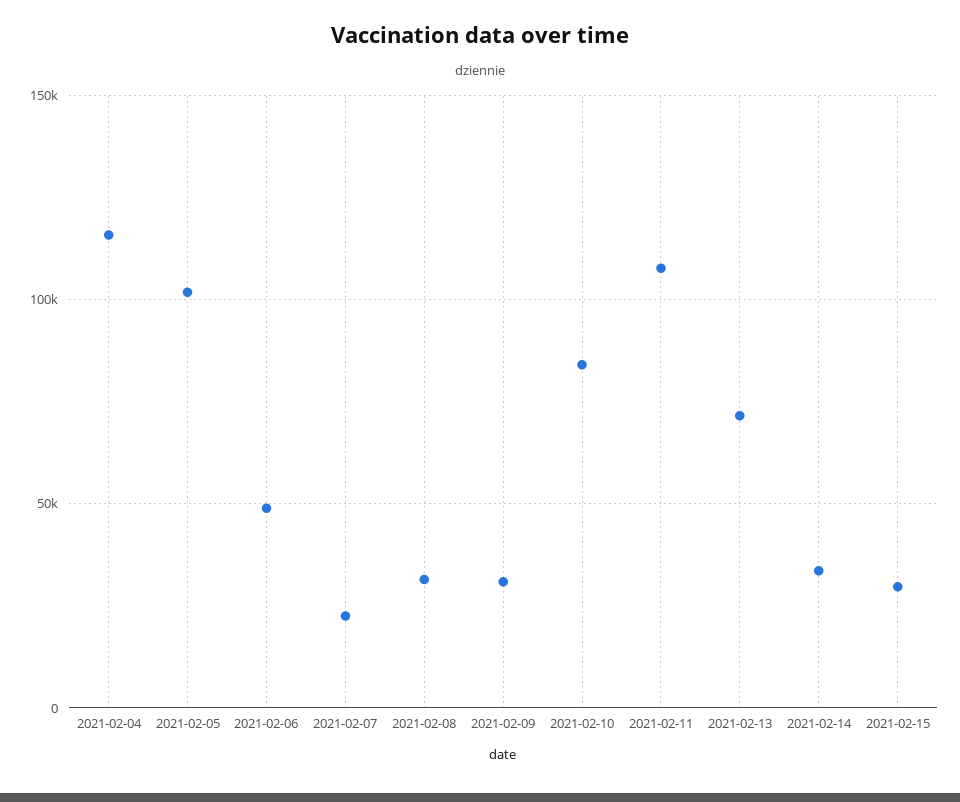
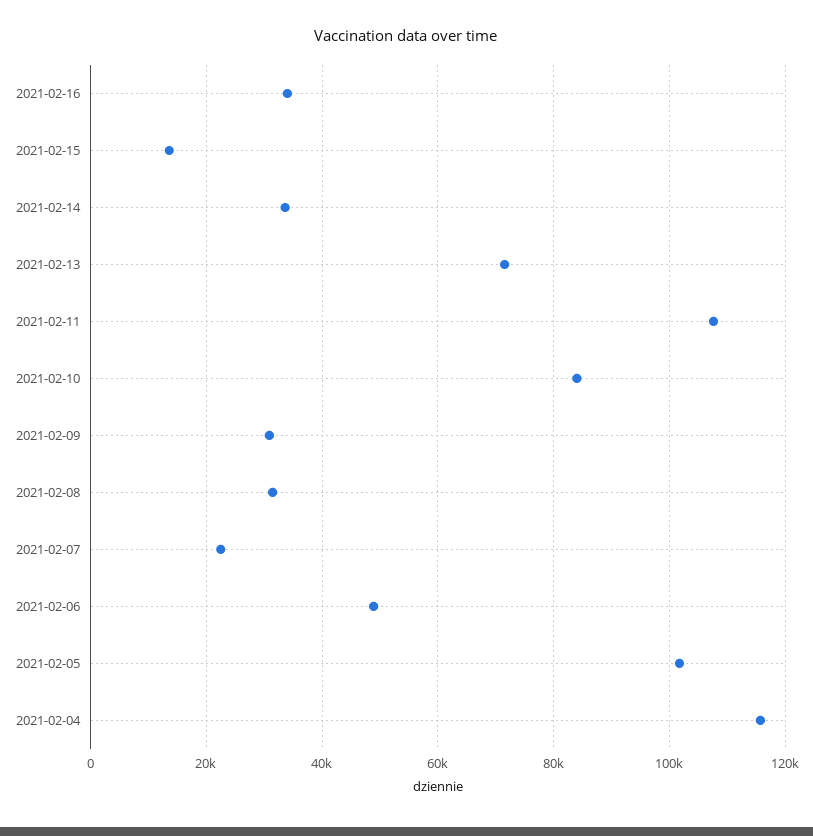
2021-02-15: 30000 -> 14000
2021-02-16: none -> 34000

